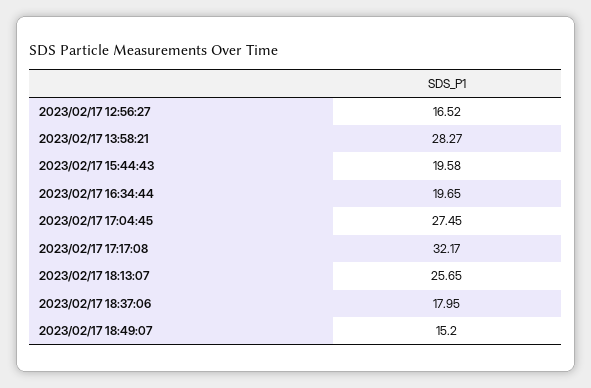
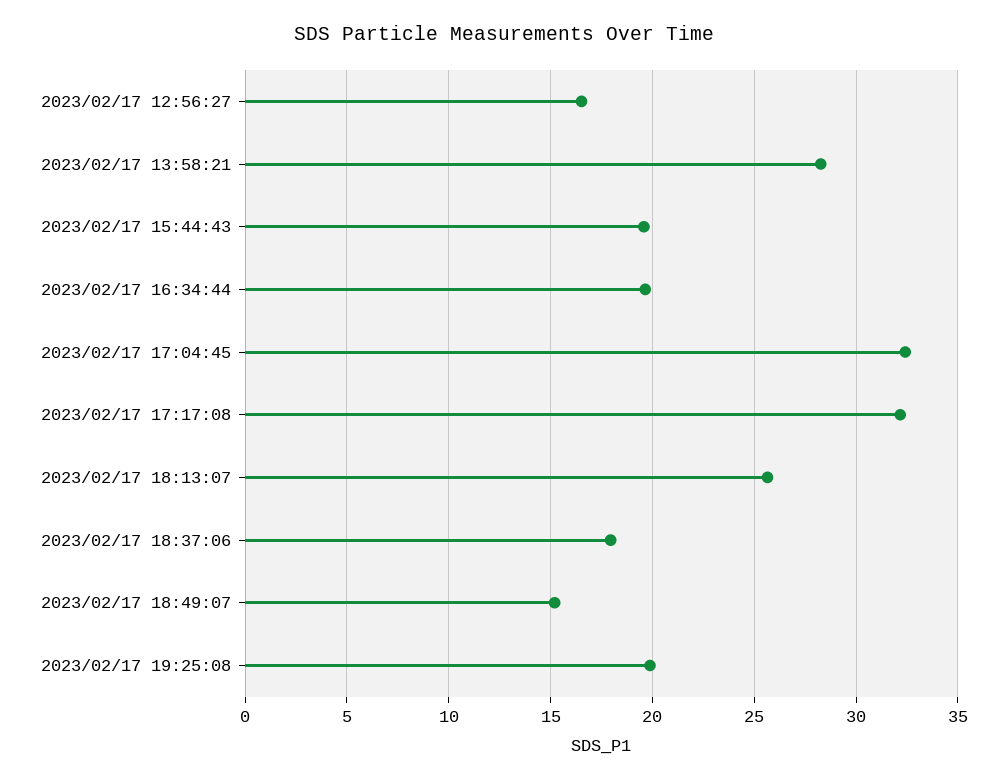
2023/02/17 17:04:45: 27.45 -> 32.5
2023/02/17 19:25:08: none -> 20

